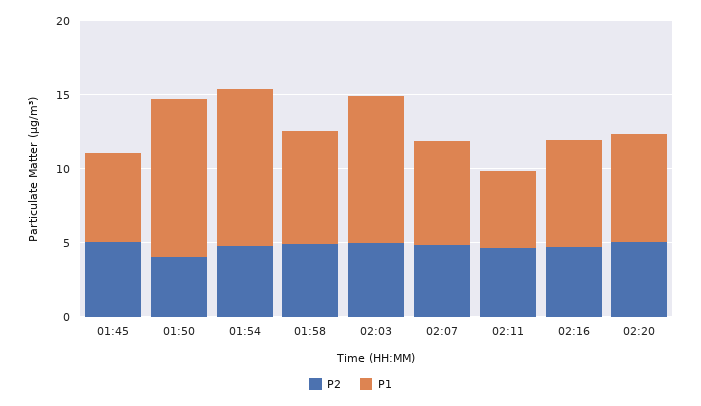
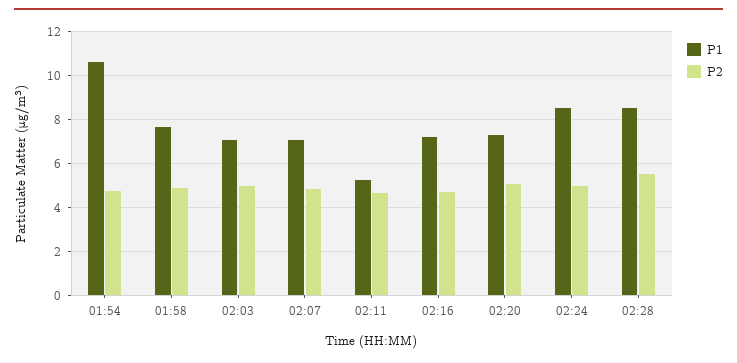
P2, 01:45: 5 -> none
P1, 01:45: 6 -> none
P2, 01:50: 4 -> none
P1, 01:50: 11 -> none
P1, 02:03: 10 -> 7
P1, 02:24: none -> 8.5
P2, 02:24: none -> 5
P1, 02:28: none -> 8.5
P2, 02:28: none -> 5.5

